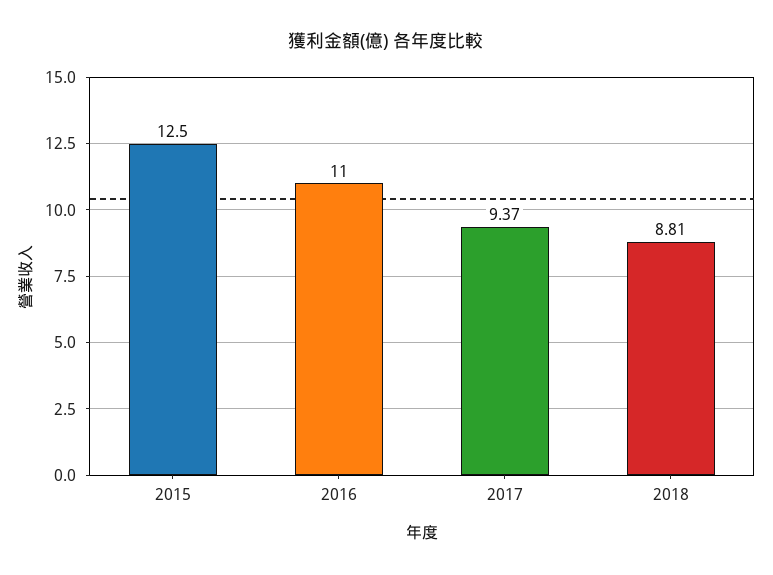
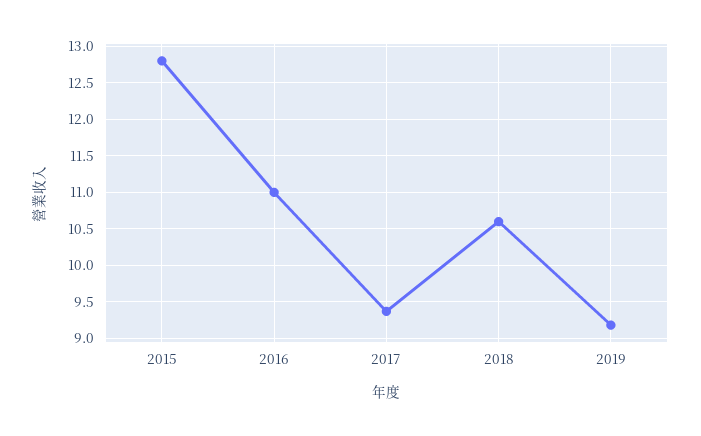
2015: 12.5 -> 12.8
2018: 8.81 -> 10.6
2019: none -> 9.2

